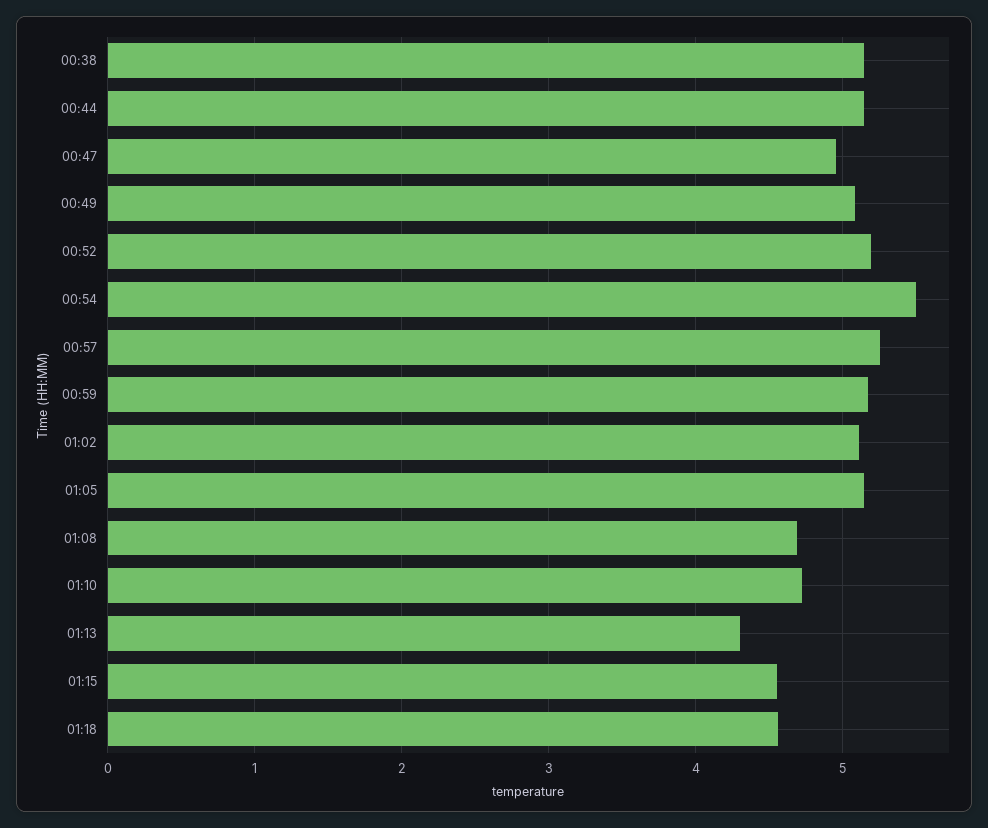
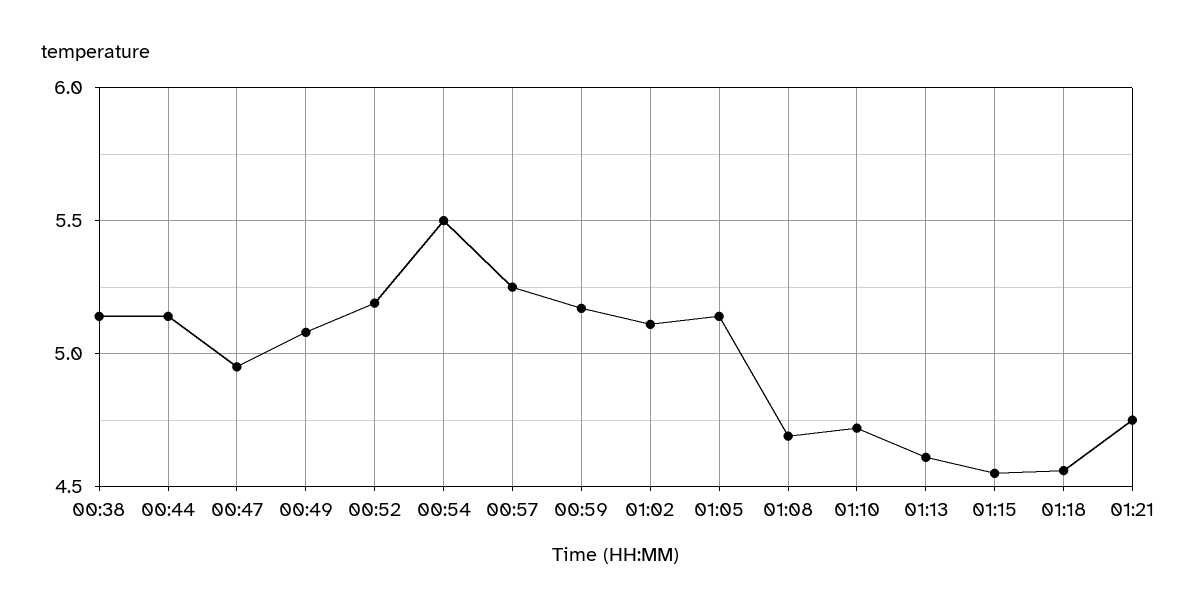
01:13: 4.3 -> 4.6
01:21: none -> 4.75

